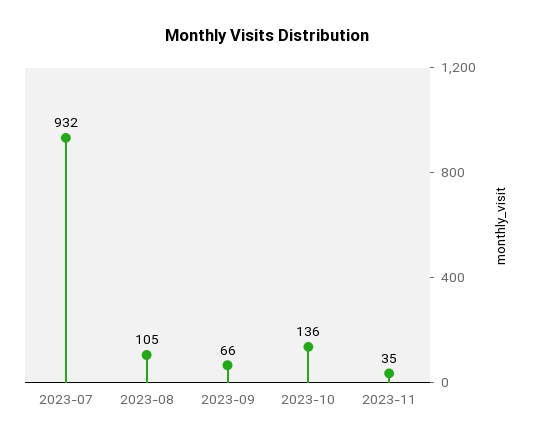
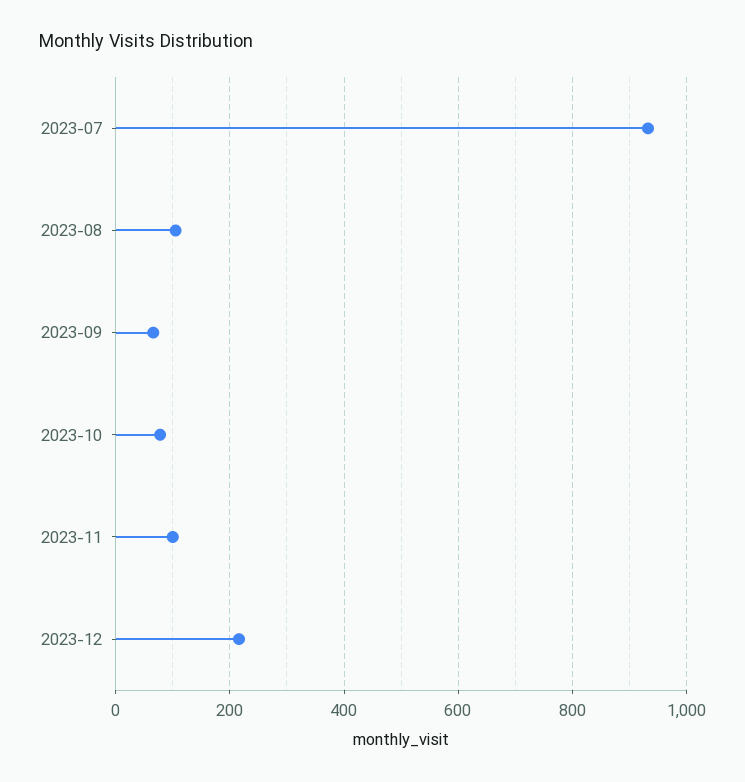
2023-10: 136 -> 80
2023-11: 35 -> 100
2023-12: none -> 220

